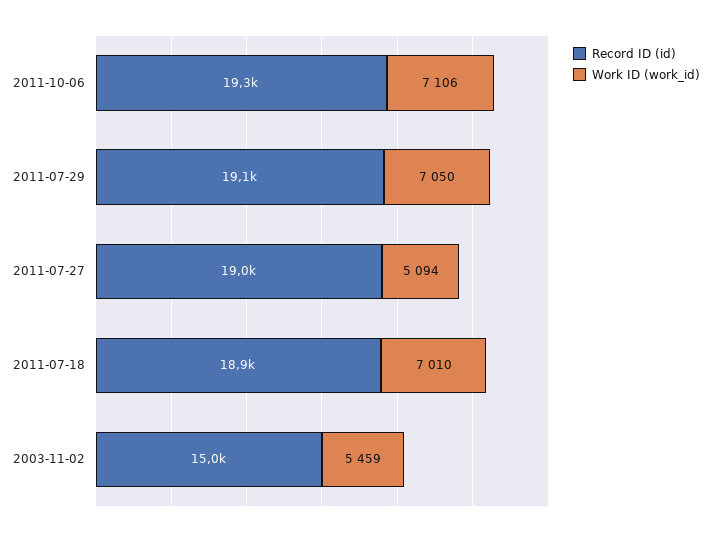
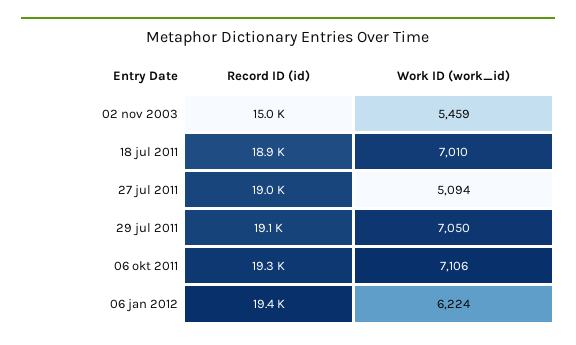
Record ID (id), 06 jan 2012: none -> 19400
Work ID (work_id), 06 jan 2012: none -> 6224

